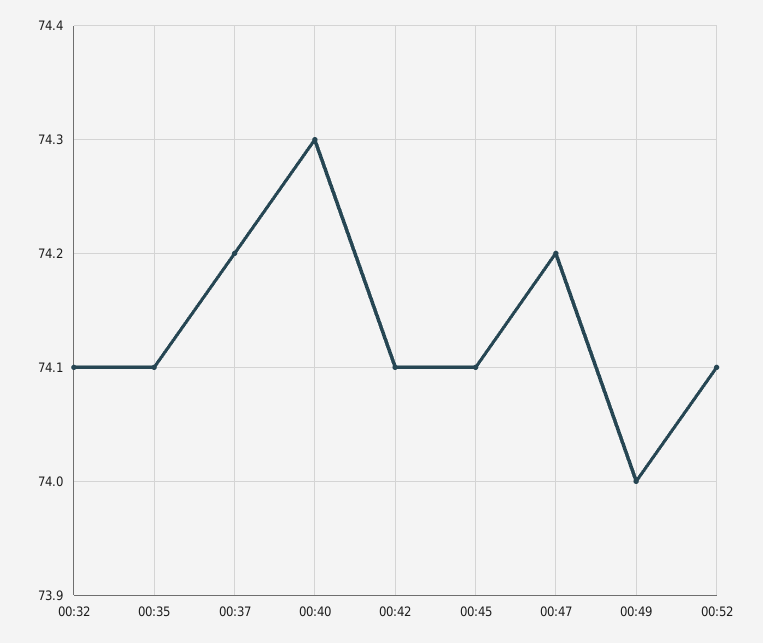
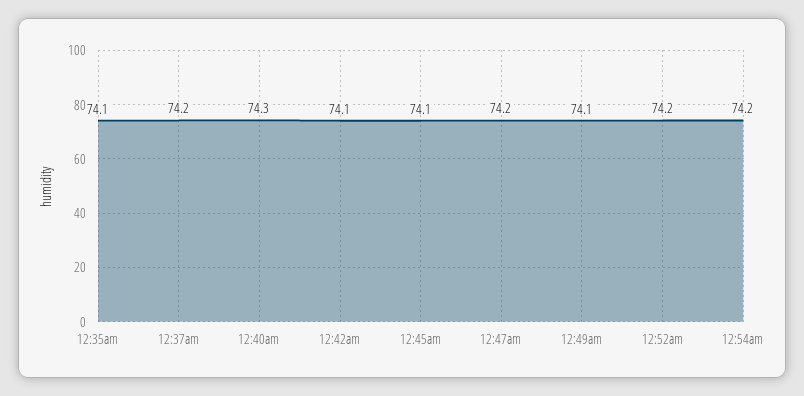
00:32: 74.1 -> none
00:49: 74 -> 74.1
00:52: 74.1 -> 74.2
12:54am: none -> 74.2

